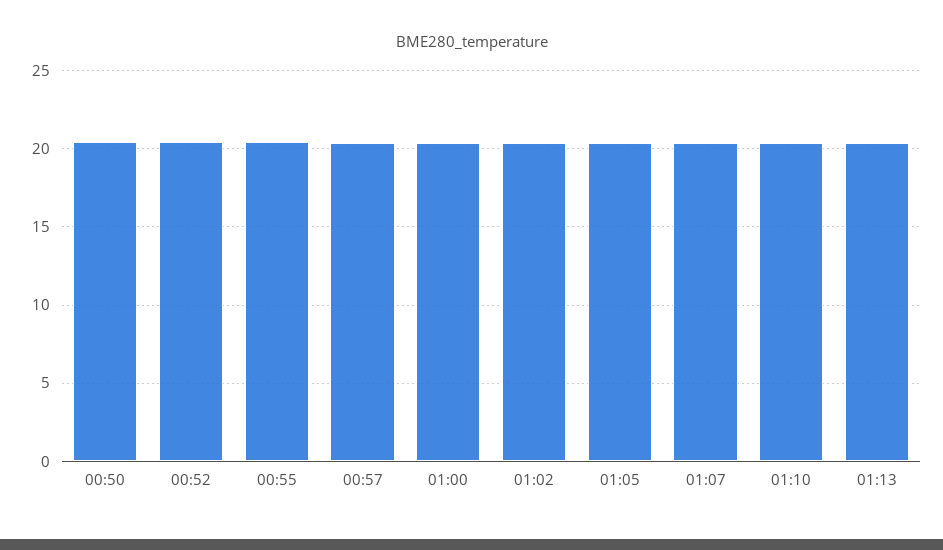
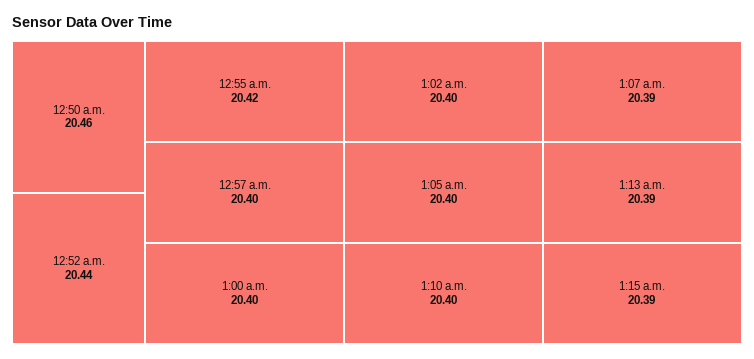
1:15 a.m.: none -> 20.39

